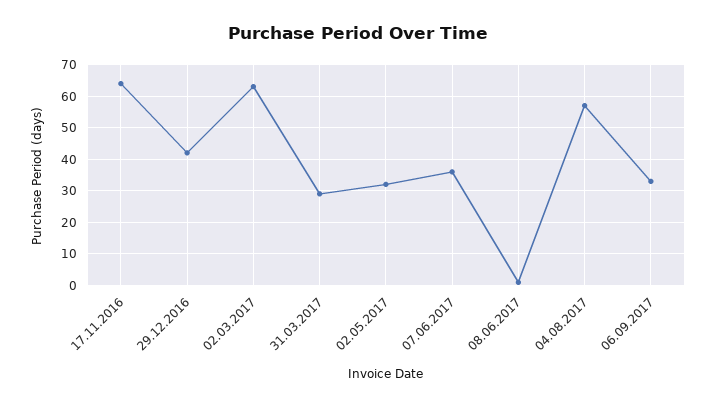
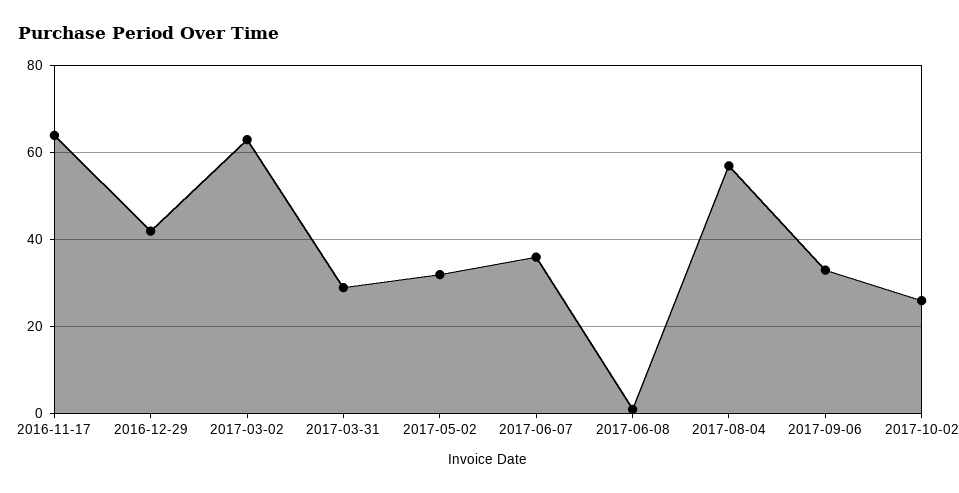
2017-10-02: none -> 25

